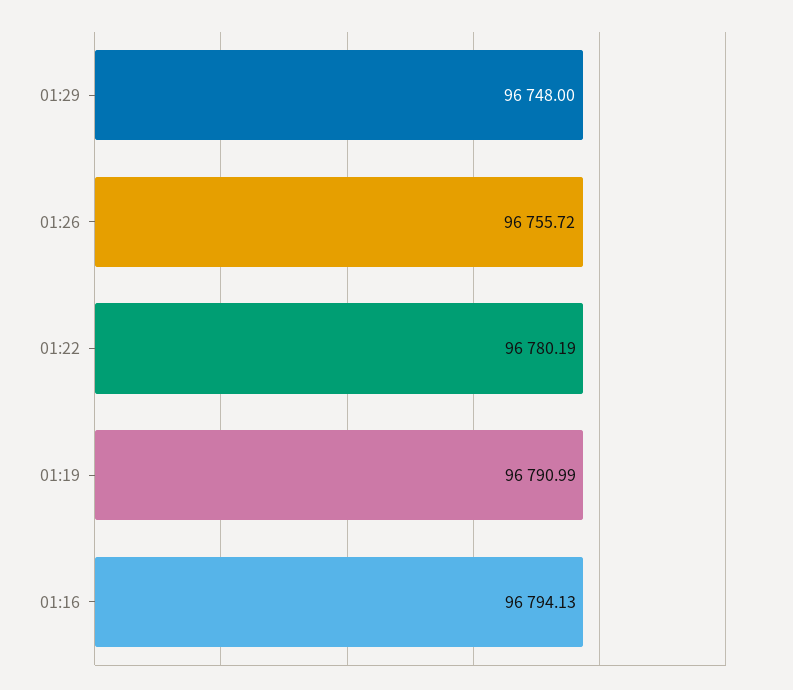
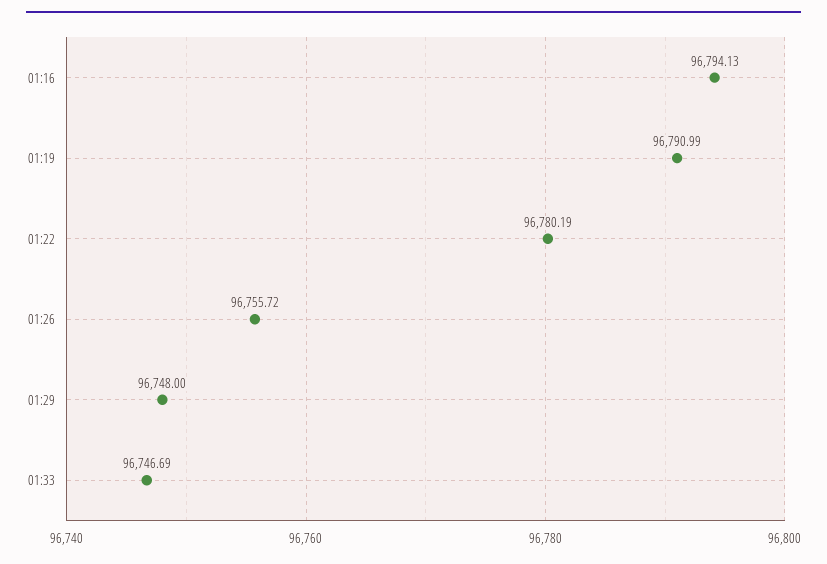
01:33: none -> 96746.69

